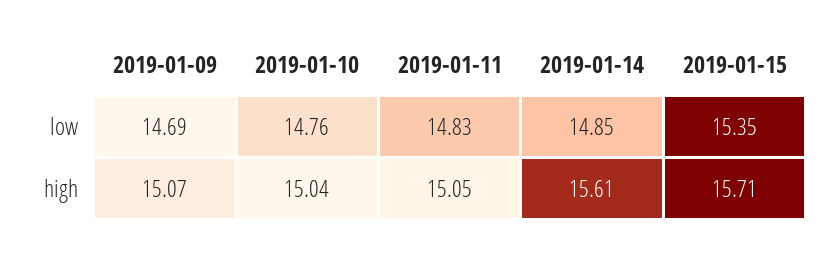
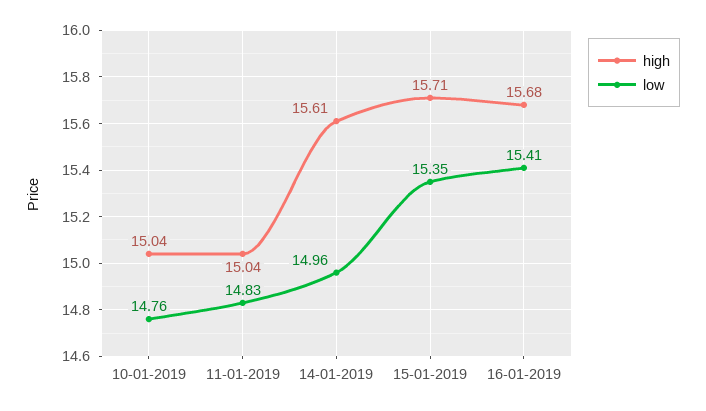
low, 2019-01-09: 14.69 -> none
low, 2019-01-14: 14.85 -> 14.96
high, 2019-01-09: 15.07 -> none
high, 2019-01-11: 15.05 -> 15.04
high, 16-01-2019: none -> 15.68
low, 16-01-2019: none -> 15.41

